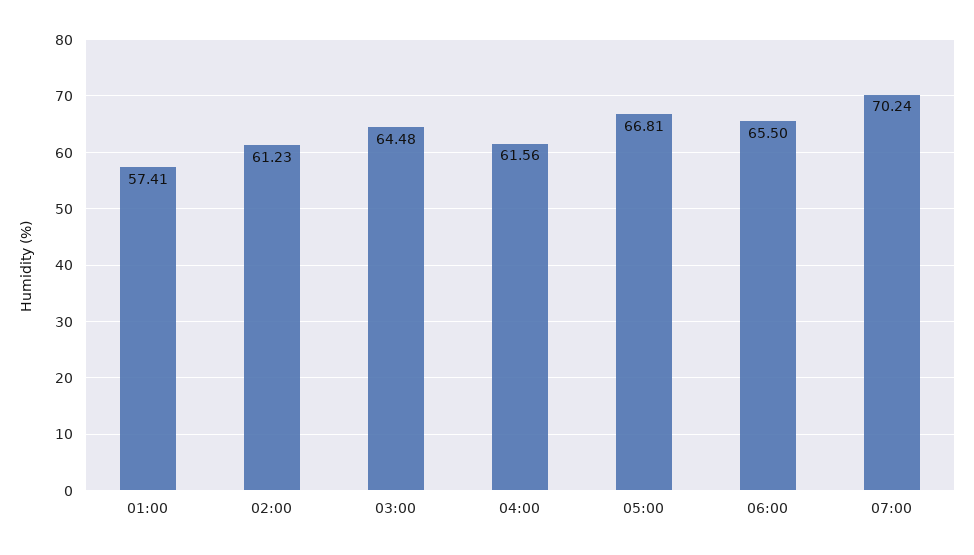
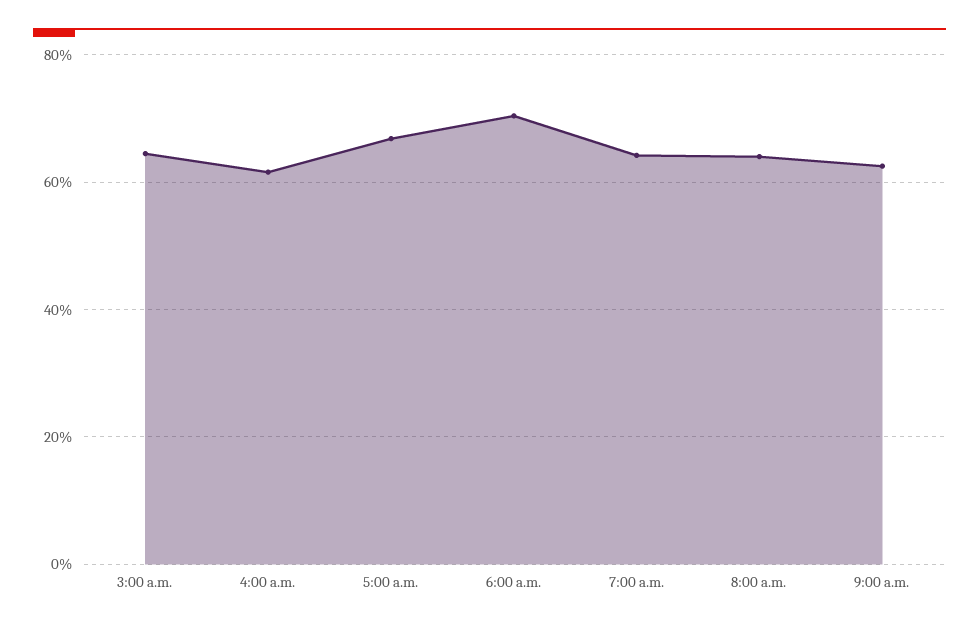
01:00: 57.41 -> none
02:00: 61.23 -> none
06:00: 65.5 -> 70
07:00: 70.24 -> 64
8:00 a.m.: none -> 64
9:00 a.m.: none -> 62

